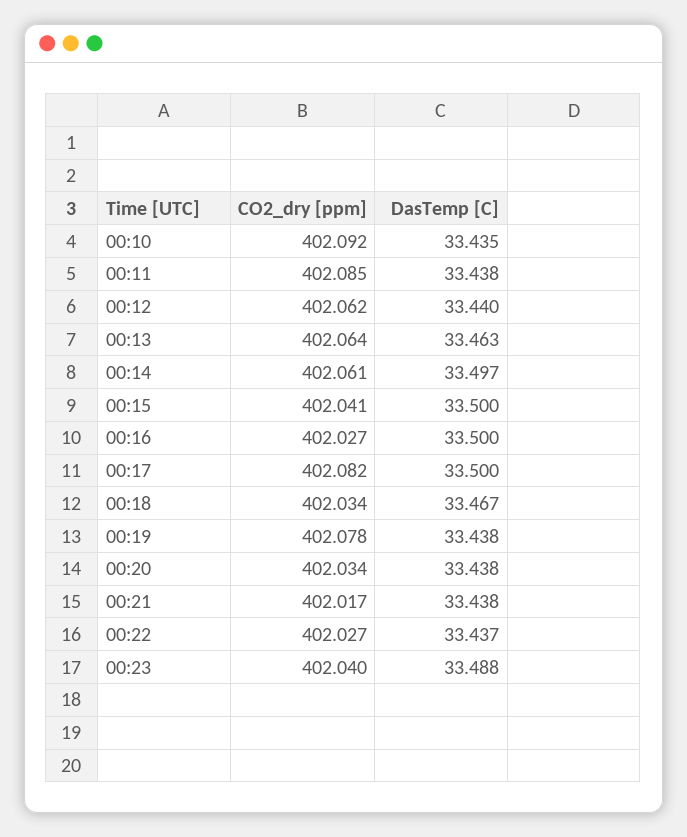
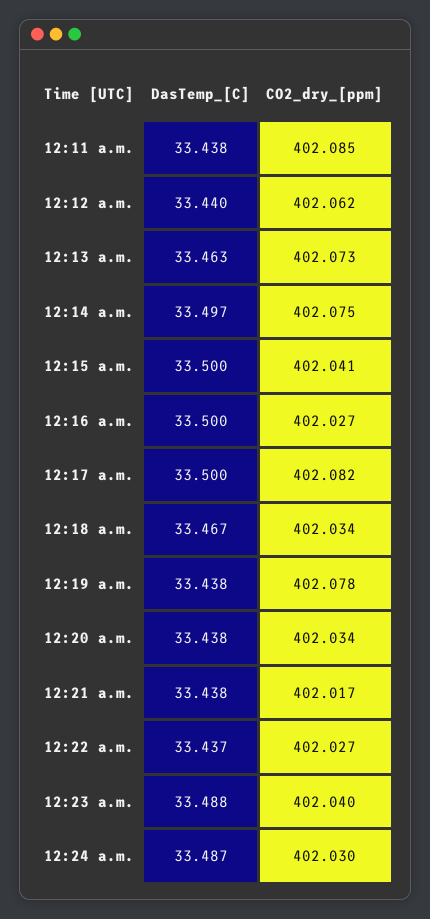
CO2_dry [ppm], 00:10: 402.092 -> none
DasTemp [C], 00:10: 33.435 -> none
CO2_dry [ppm], 00:13: 402.064 -> 402.073
CO2_dry [ppm], 00:14: 402.061 -> 402.075
DasTemp [C], 12:24 a.m.: none -> 33.487
CO2_dry [ppm], 12:24 a.m.: none -> 402.03

